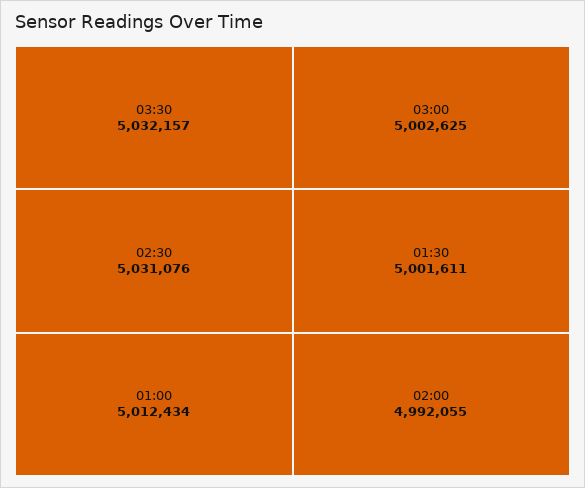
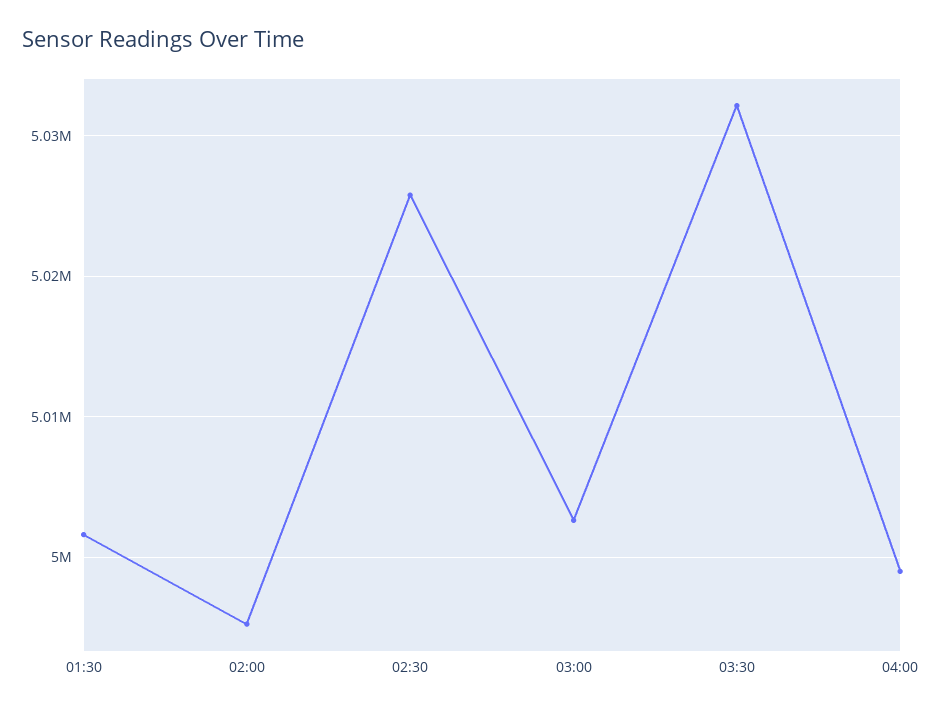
02:30: 5031076 -> 5026000
01:00: 5012434 -> none
02:00: 4992055 -> 4995000
04:00: none -> 4999000

